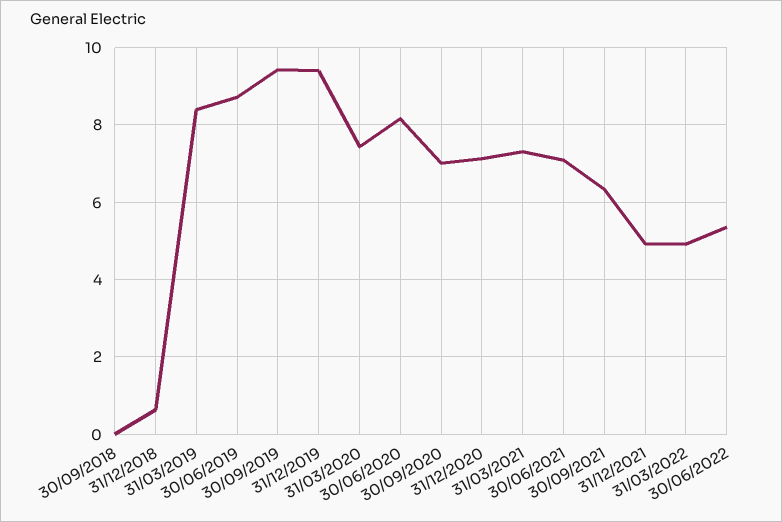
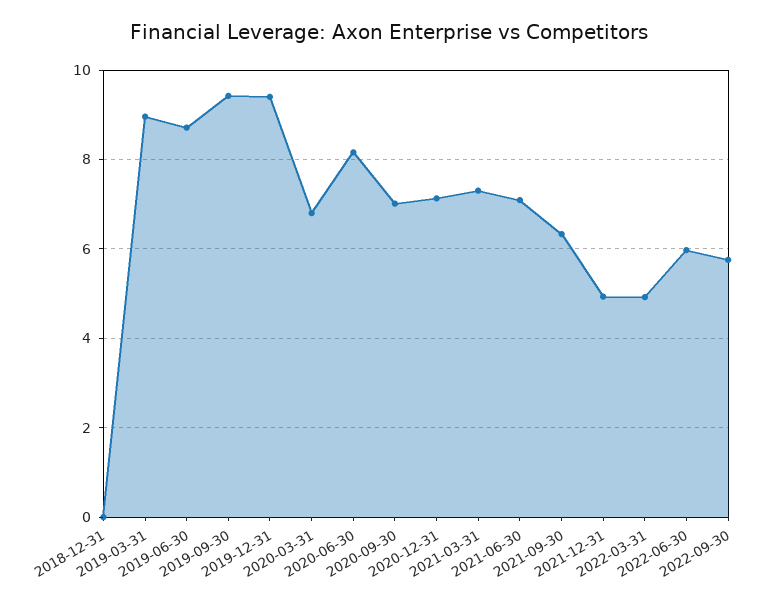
30/09/2018: 0 -> none
31/12/2018: 0.6 -> 0
31/03/2019: 8.4 -> 9
31/03/2020: 7.4 -> 6.8
30/06/2022: 5.4 -> 6
2022-09-30: none -> 5.8

